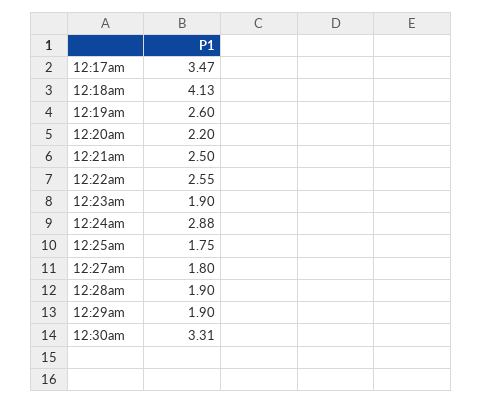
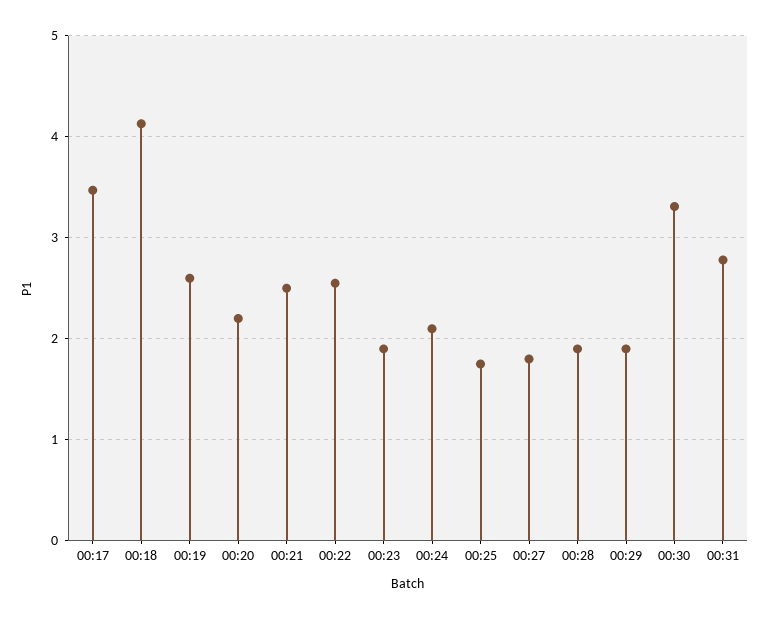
12:24am: 2.88 -> 2.1
00:31: none -> 2.8

